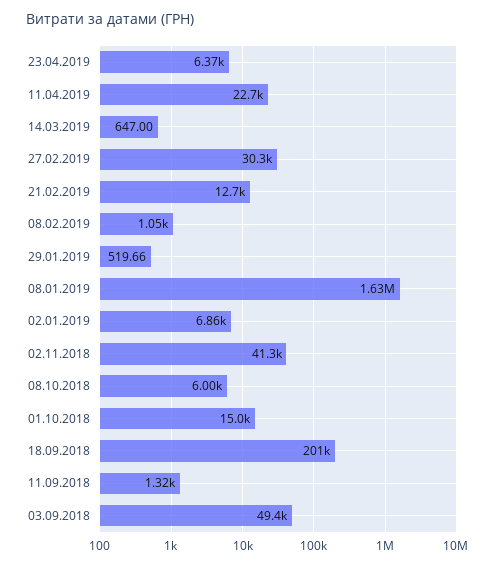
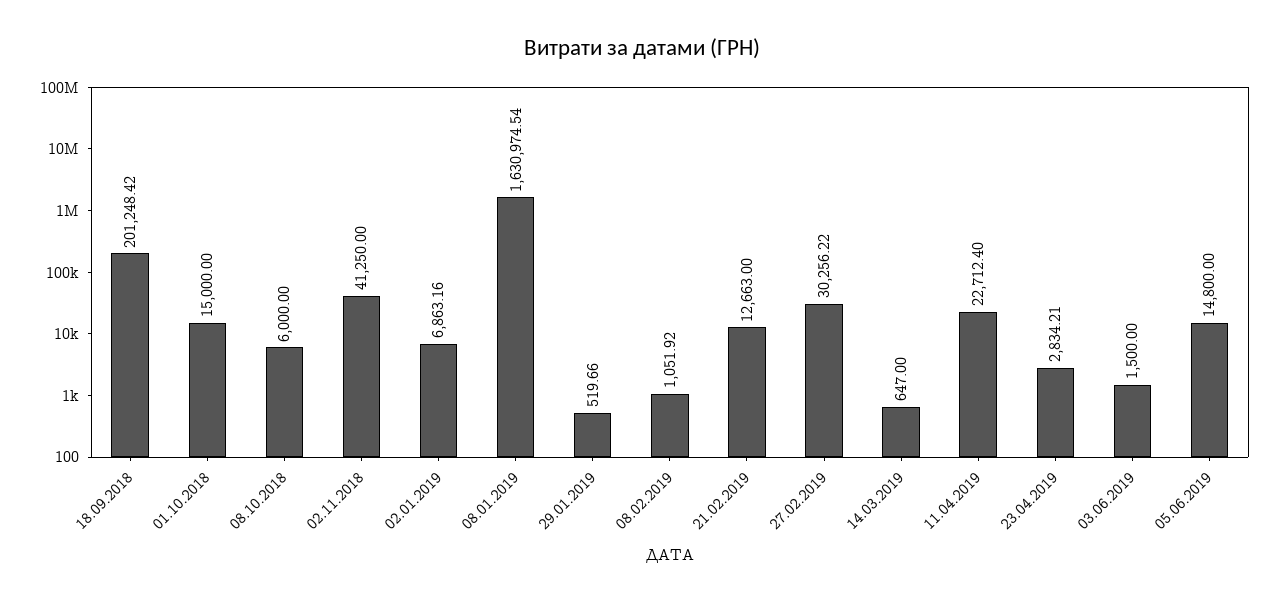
23.04.2019: 6370 -> 2834.21
11.09.2018: 1320 -> none
03.09.2018: 49400 -> none
03.06.2019: none -> 1500
05.06.2019: none -> 14800

